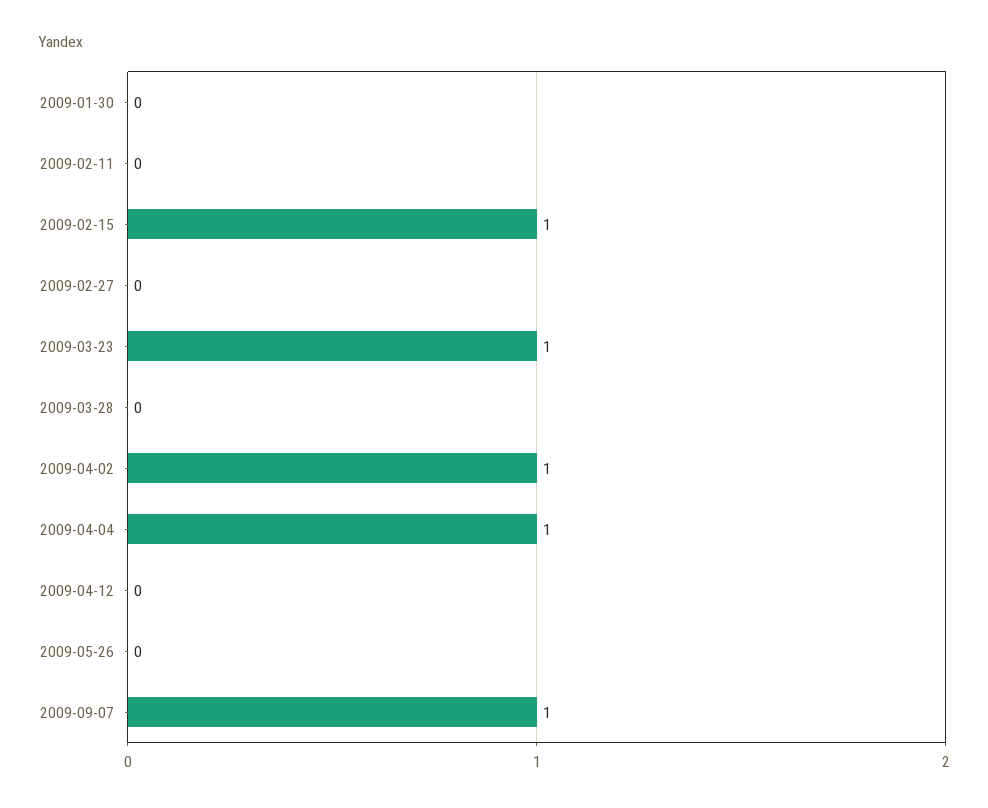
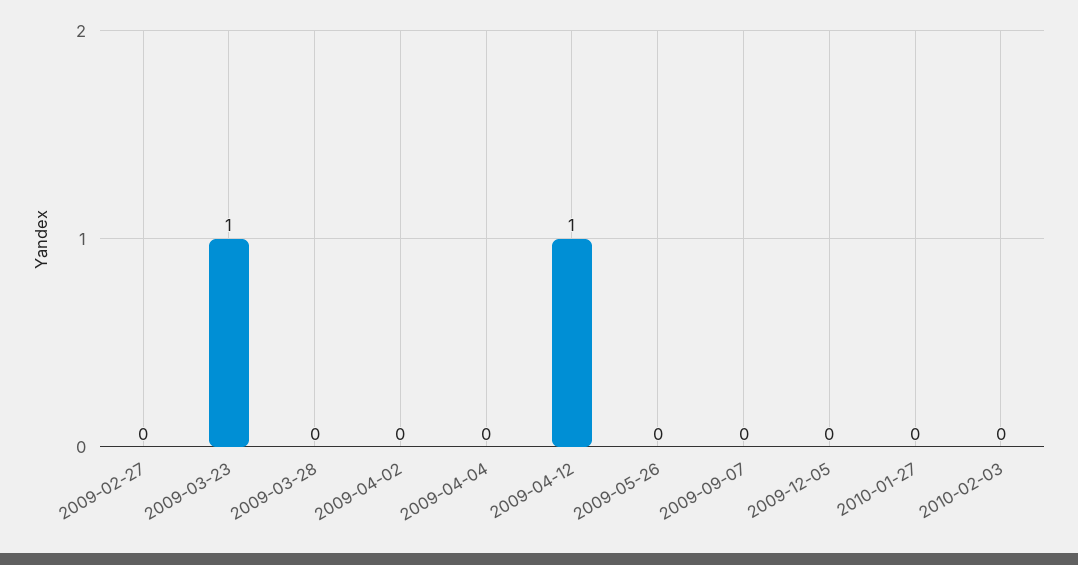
2009-01-30: 0 -> none
2009-02-11: 0 -> none
2009-02-15: 1 -> none
2009-04-02: 1 -> 0
2009-04-04: 1 -> 0
2009-04-12: 0 -> 1
2009-09-07: 1 -> 0
2009-12-05: none -> 0
2010-01-27: none -> 0
2010-02-03: none -> 0

